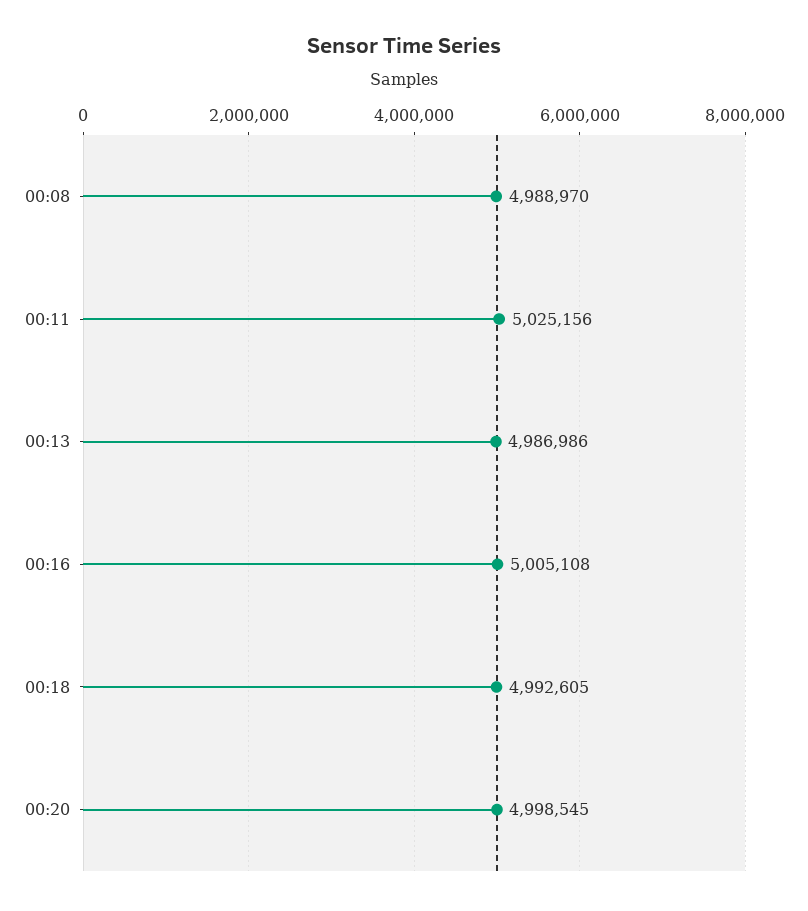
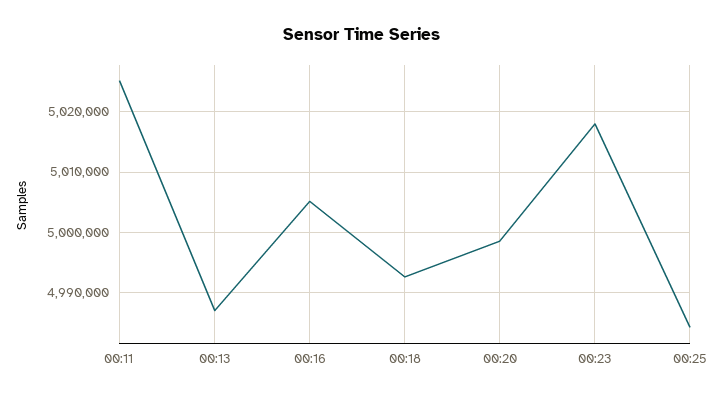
00:08: 4988970 -> none
00:23: none -> 5018000
00:25: none -> 4984000

